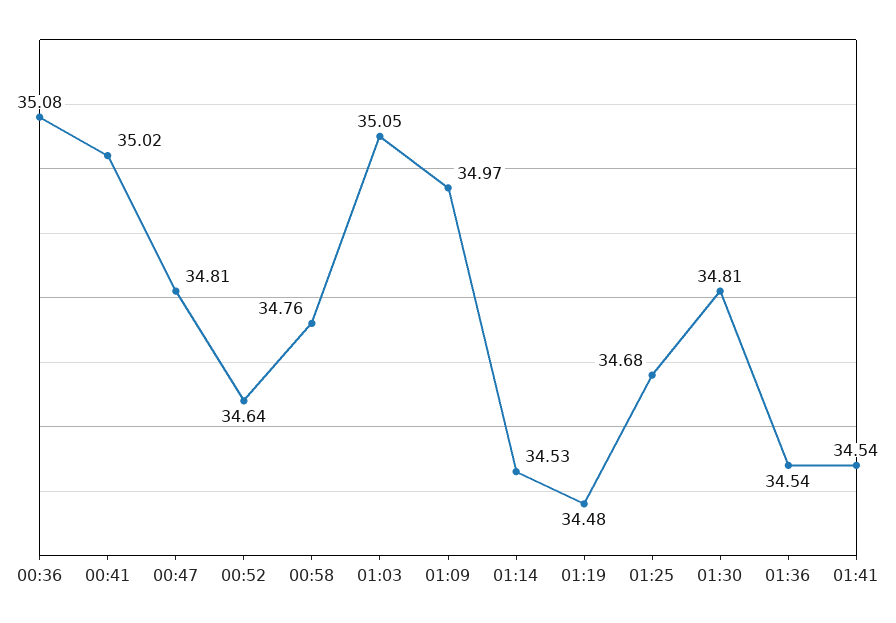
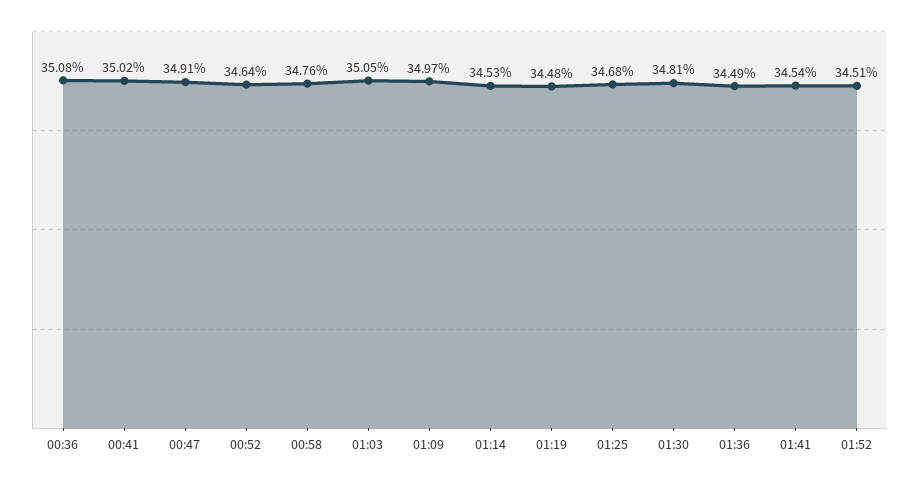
00:47: 34.81 -> 34.91
01:36: 34.54 -> 34.49
01:52: none -> 34.51

